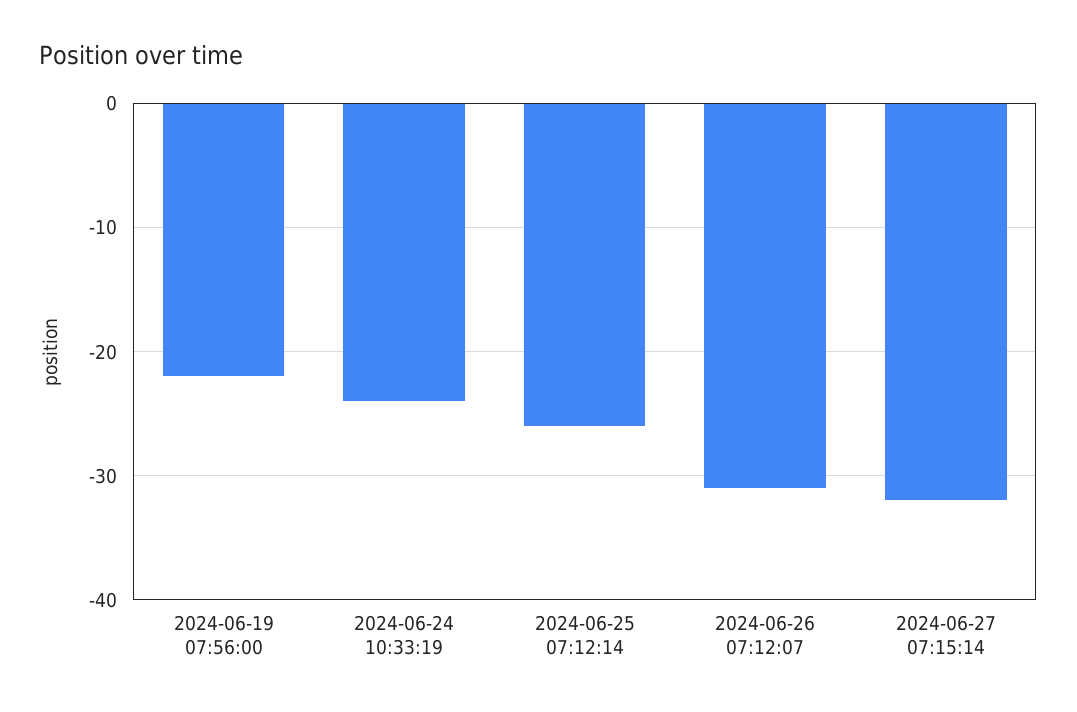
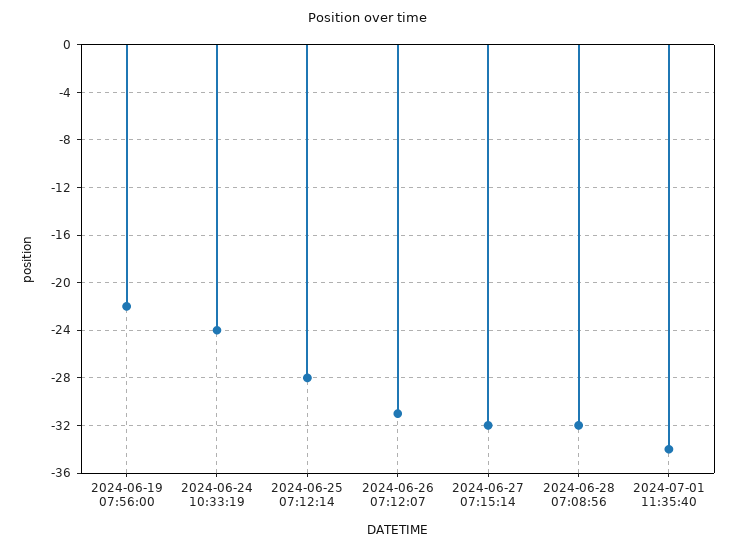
2024-06-25 07:12:14: -26 -> -28
2024-06-28 07:08:56: none -> -32
2024-07-01 11:35:40: none -> -34

